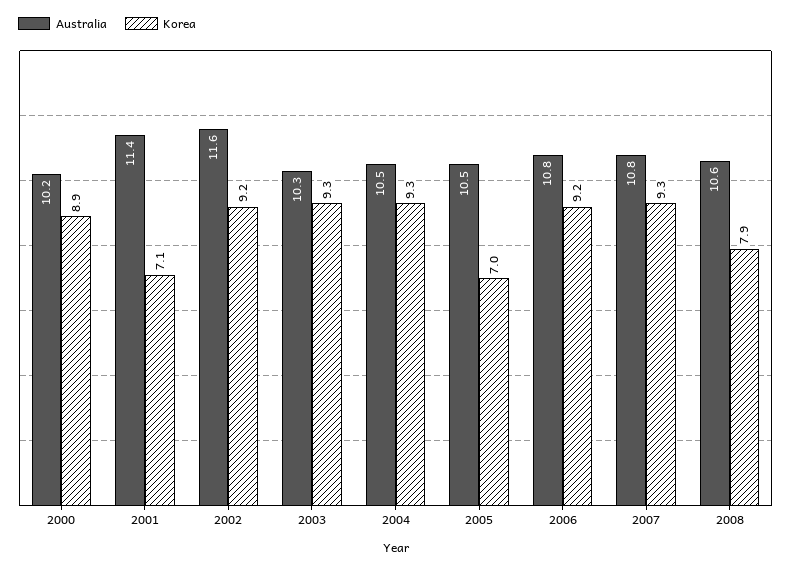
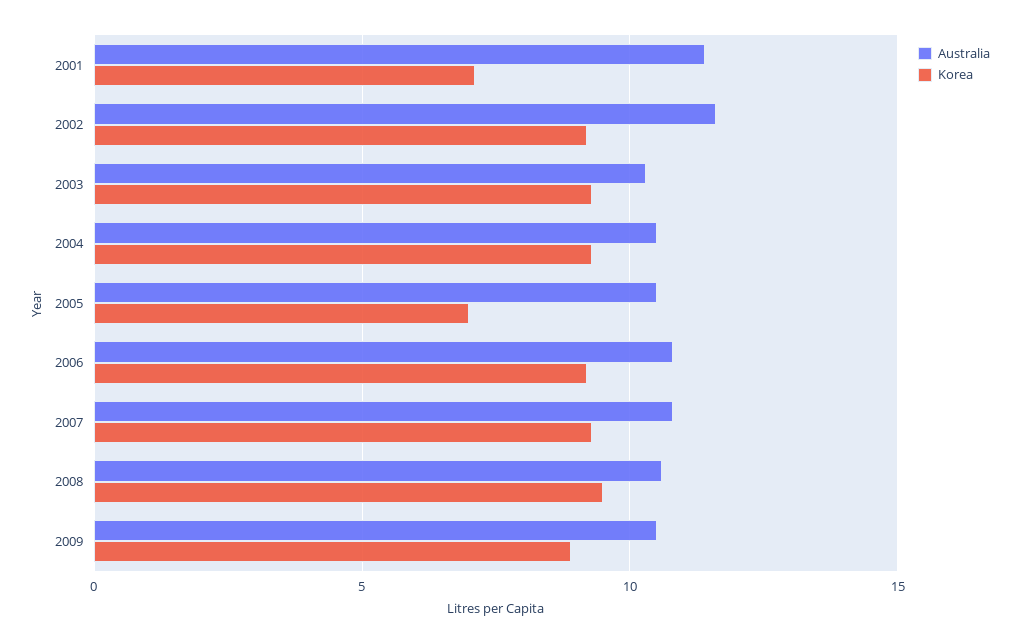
Australia, 2000: 10.2 -> none
Korea, 2000: 8.9 -> none
Korea, 2008: 7.9 -> 9.5
Australia, 2009: none -> 10.5
Korea, 2009: none -> 9

